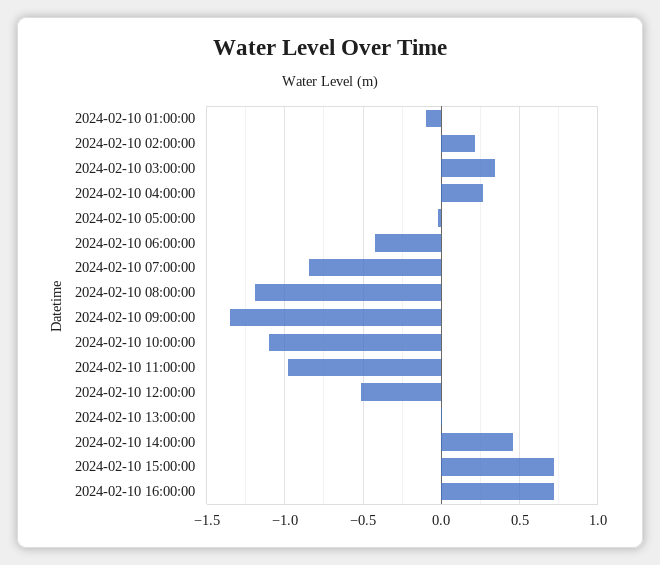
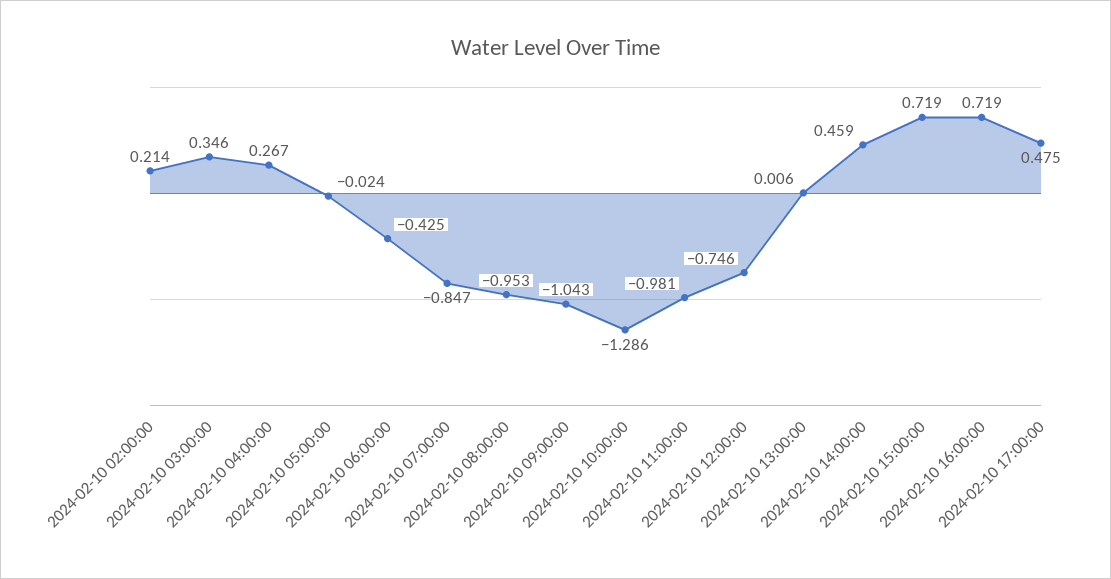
2024-02-10 01:00:00: -0.1 -> none
2024-02-10 08:00:00: -1.2 -> -0.953
2024-02-10 09:00:00: -1.35 -> -1.043
2024-02-10 10:00:00: -1.1 -> -1.286
2024-02-10 12:00:00: -0.5 -> -0.746
2024-02-10 17:00:00: none -> 0.475

